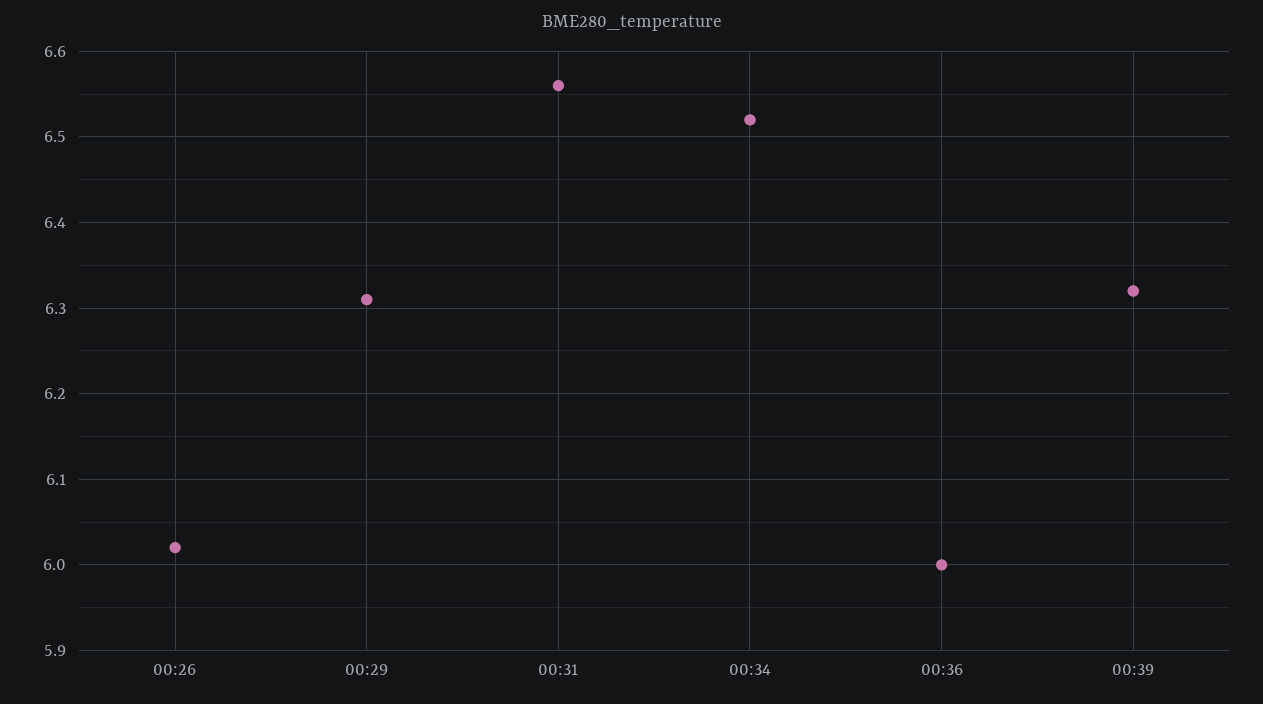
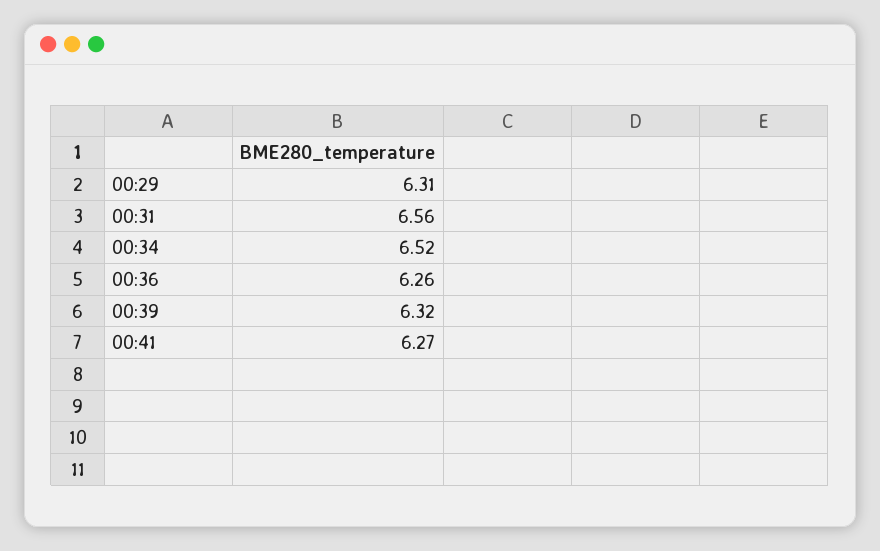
00:26: 6.02 -> none
00:36: 6 -> 6.26
00:41: none -> 6.27

